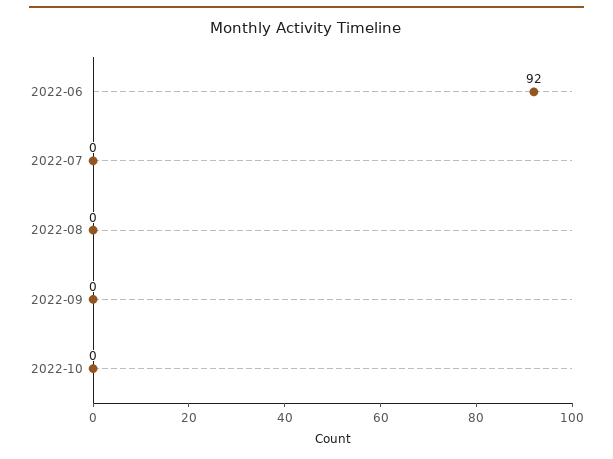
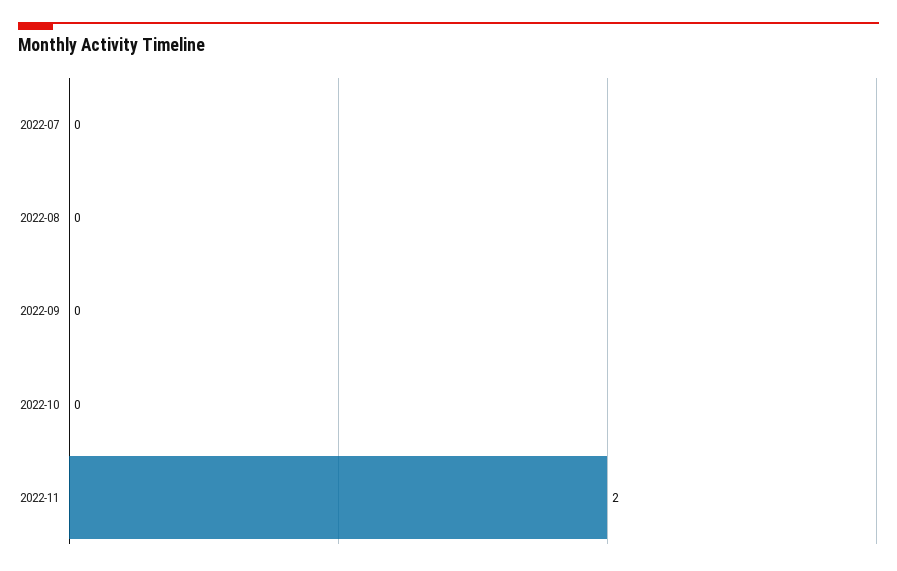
2022-06: 92 -> none
2022-11: none -> 2

